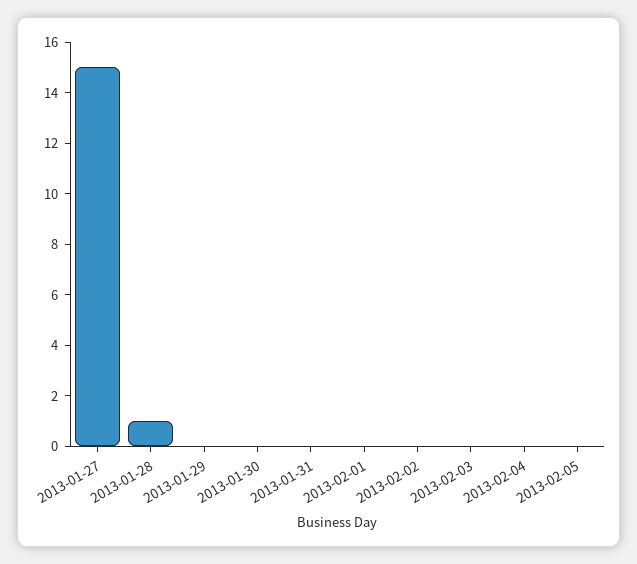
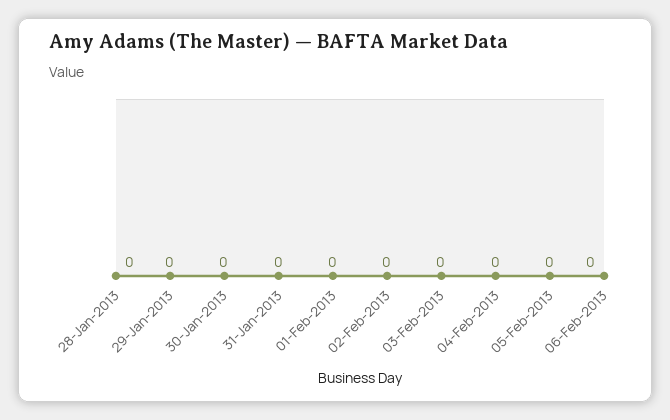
2013-01-27: 15 -> none
2013-01-28: 1 -> 0
06-Feb-2013: none -> 0

